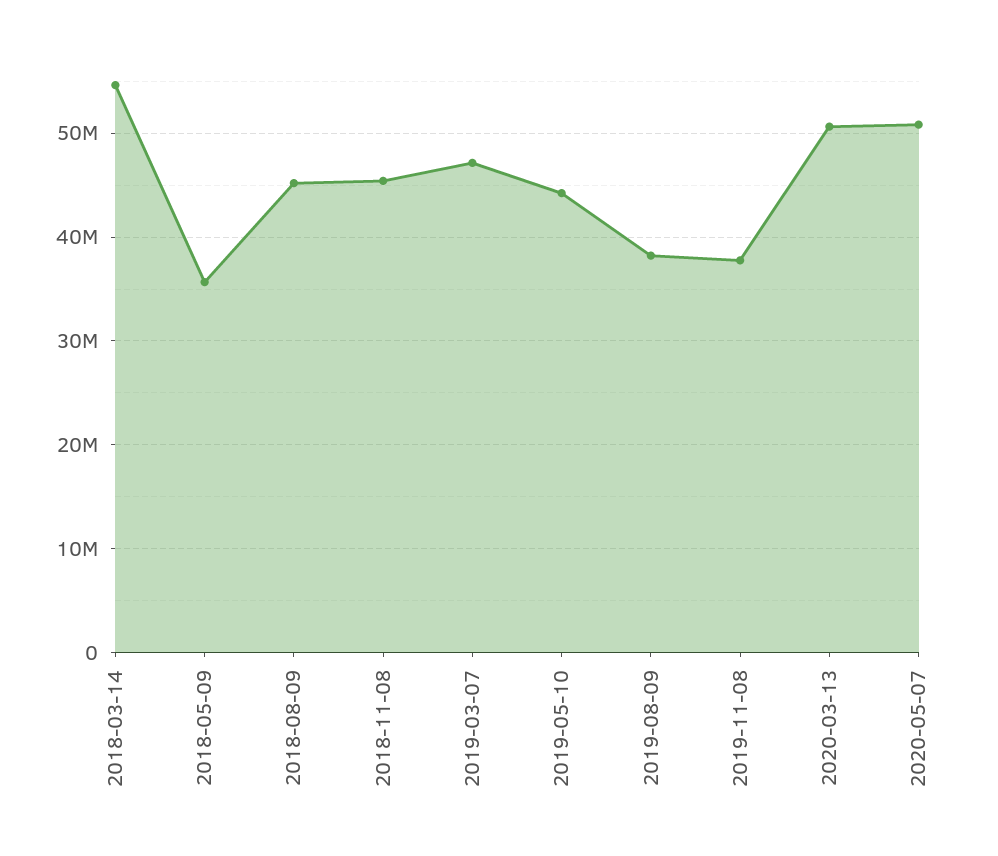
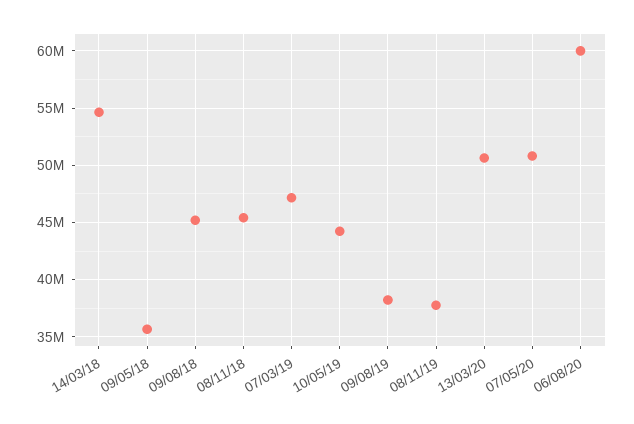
06/08/20: none -> 60000000

